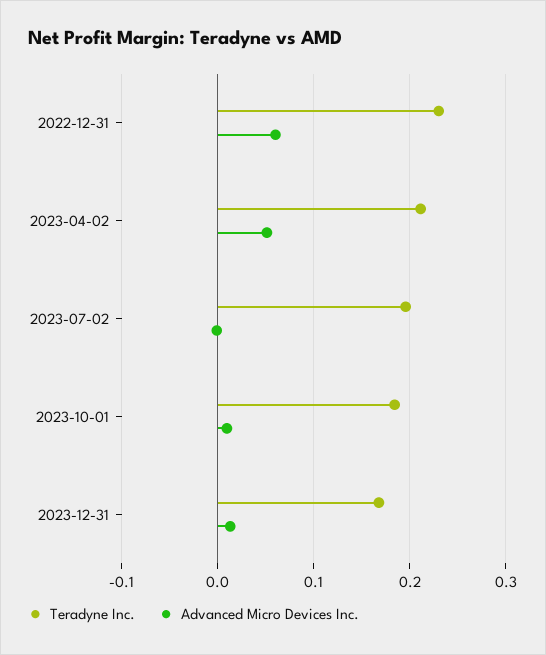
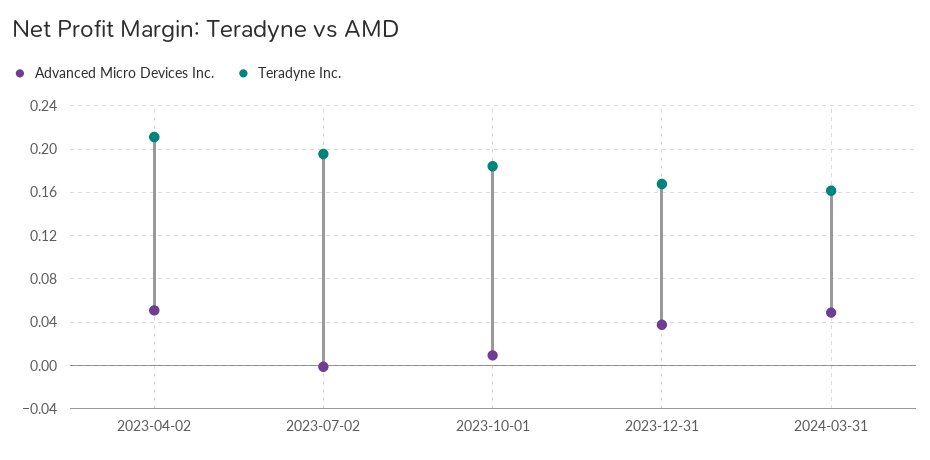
Teradyne Inc., 2022-12-31: 0.23 -> none
Advanced Micro Devices Inc., 2022-12-31: 0.06 -> none
Advanced Micro Devices Inc., 2023-12-31: 0.01 -> 0.04
Advanced Micro Devices Inc., 2024-03-31: none -> 0.05
Teradyne Inc., 2024-03-31: none -> 0.16

